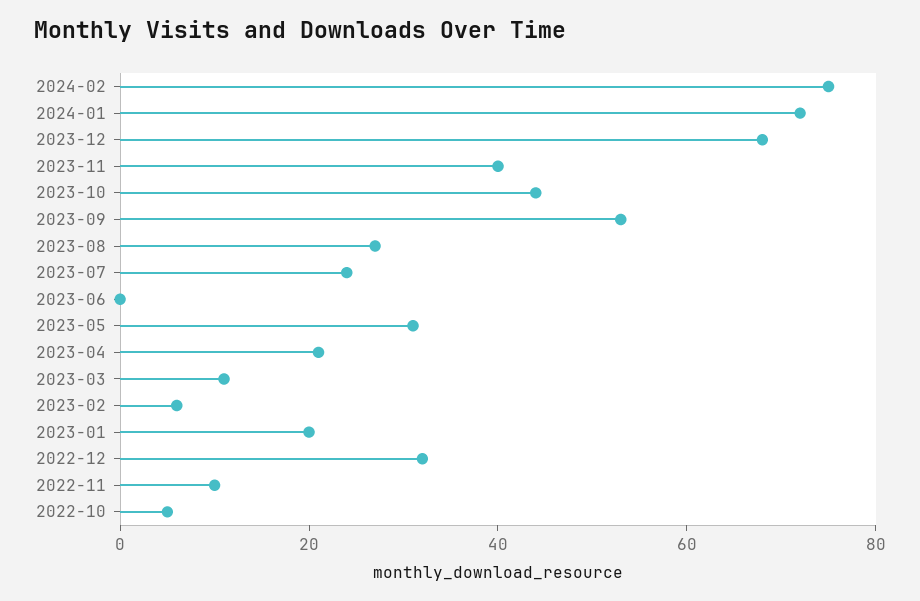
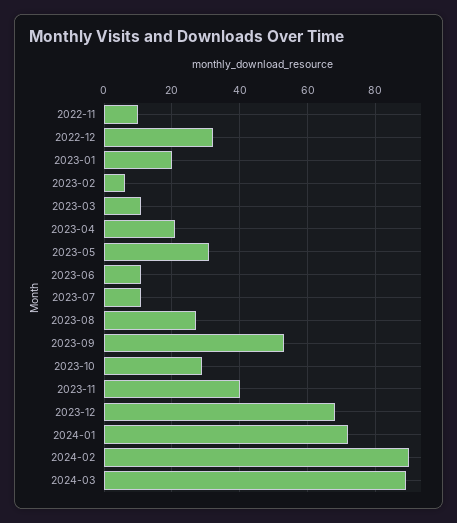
2024-02: 75 -> 90
2023-10: 45 -> 30
2023-07: 25 -> 10
2023-06: 0 -> 10
2022-10: 5 -> none
2024-03: none -> 90

